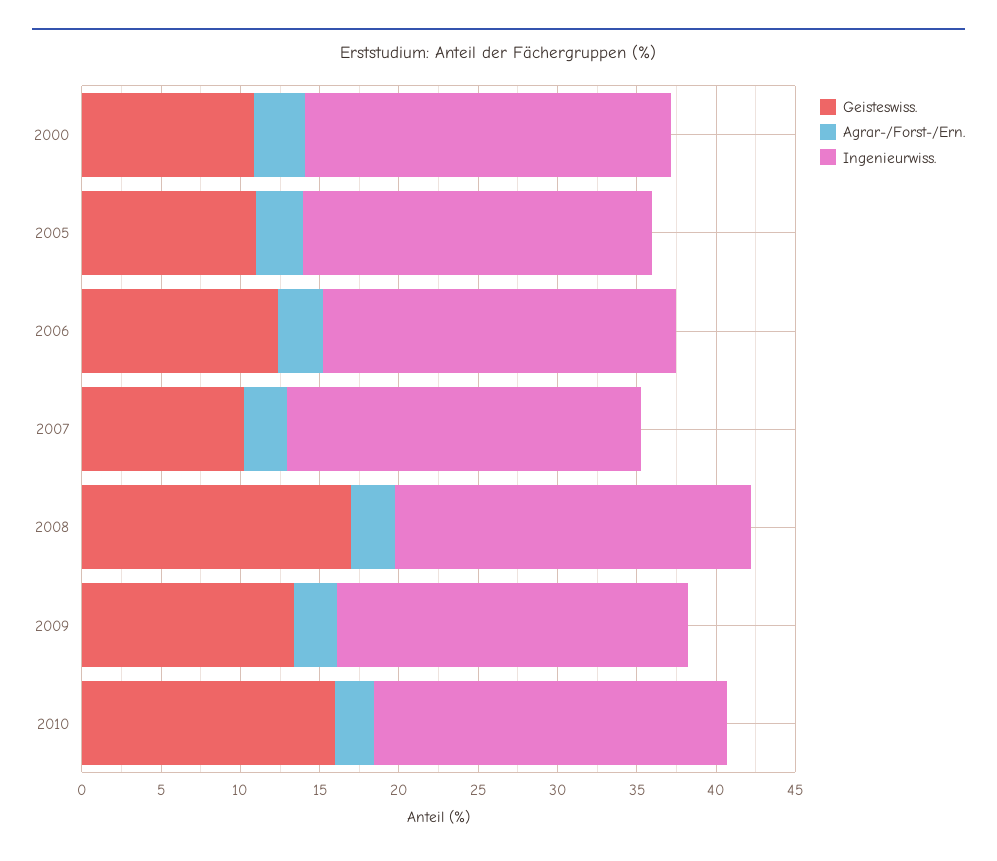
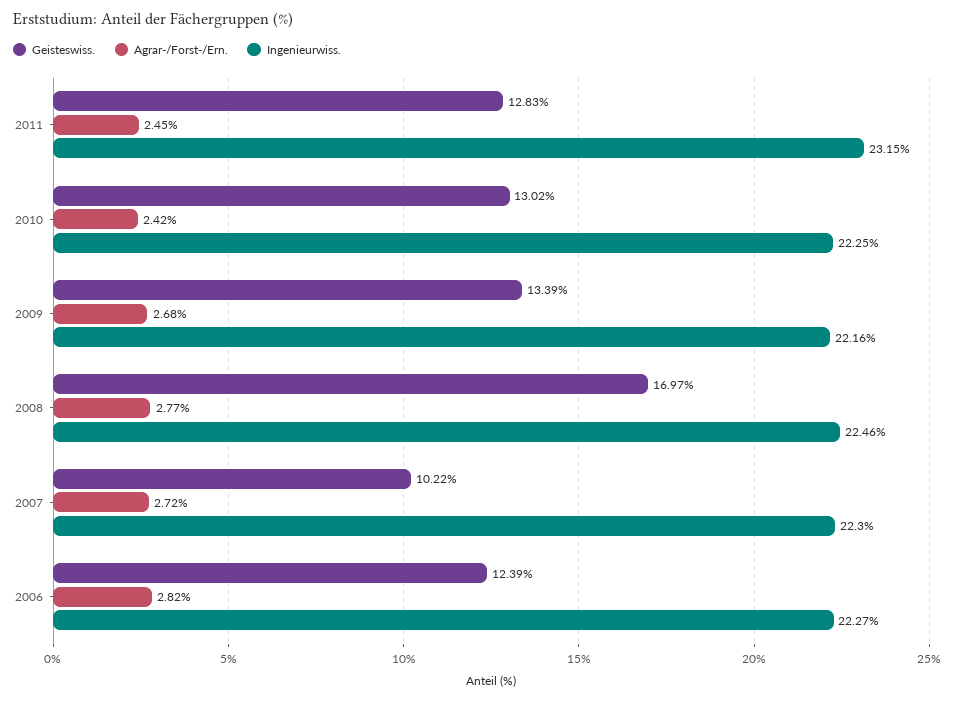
Geisteswiss., 2000: 11 -> none
Agrar-/Forst-/Ern., 2000: 3 -> none
Ingenieurwiss., 2000: 23 -> none
Geisteswiss., 2005: 11 -> none
Agrar-/Forst-/Ern., 2005: 3 -> none
Ingenieurwiss., 2005: 22 -> none
Geisteswiss., 2010: 16 -> 13.02
Geisteswiss., 2011: none -> 12.83
Agrar-/Forst-/Ern., 2011: none -> 2.45
Ingenieurwiss., 2011: none -> 23.15

